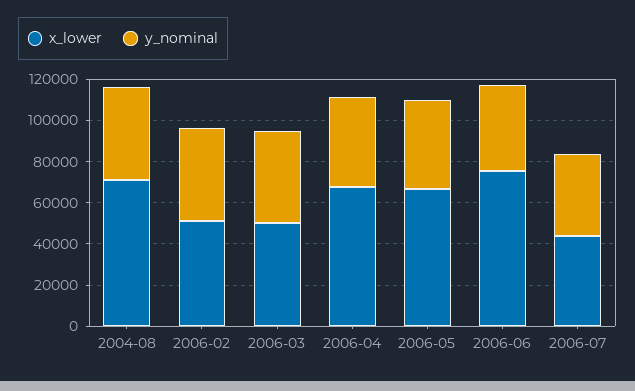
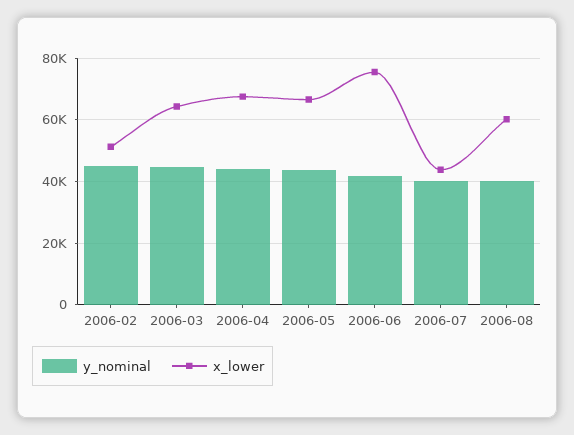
x_lower, 2004-08: 70000 -> none
y_nominal, 2004-08: 45000 -> none
x_lower, 2006-03: 50000 -> 64000
y_nominal, 2006-08: none -> 40000
x_lower, 2006-08: none -> 60000

